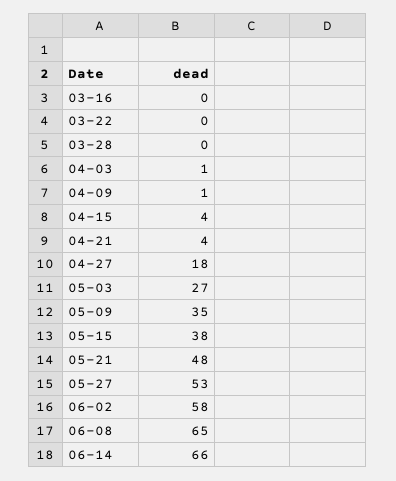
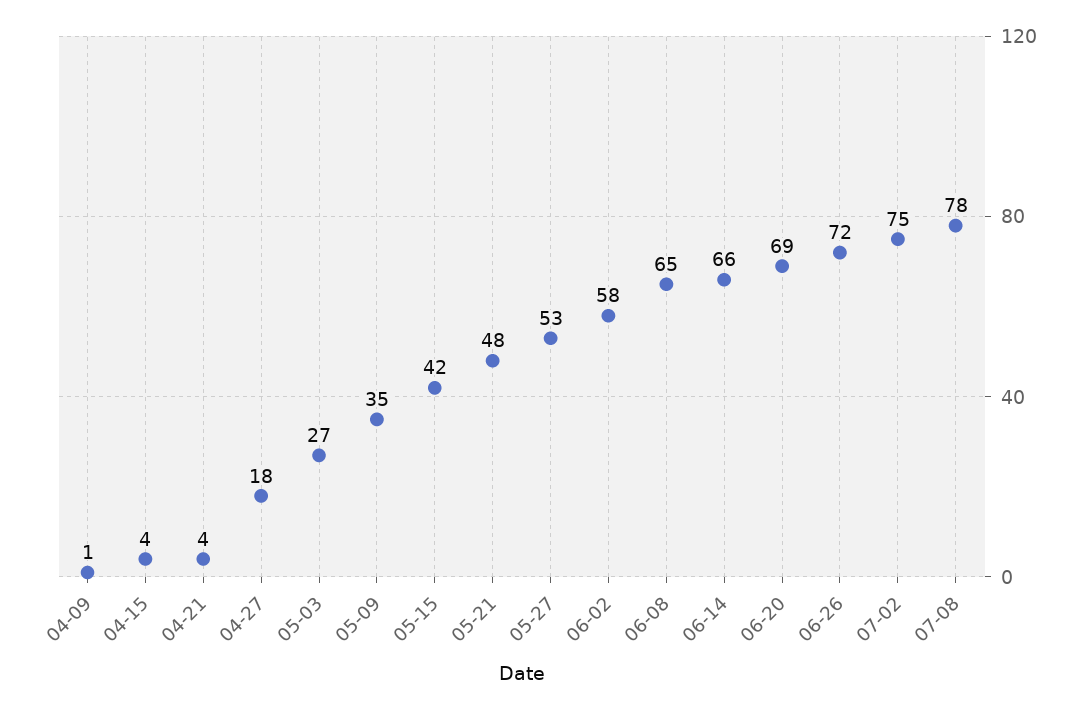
03-16: 0 -> none
03-22: 0 -> none
03-28: 0 -> none
04-03: 1 -> none
05-15: 38 -> 42
06-20: none -> 69
06-26: none -> 72
07-02: none -> 75
07-08: none -> 78

